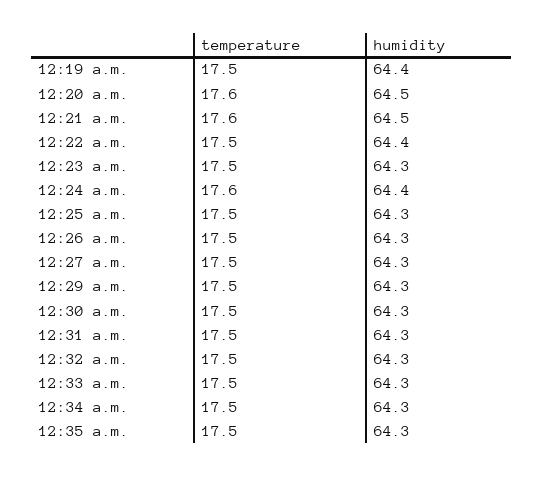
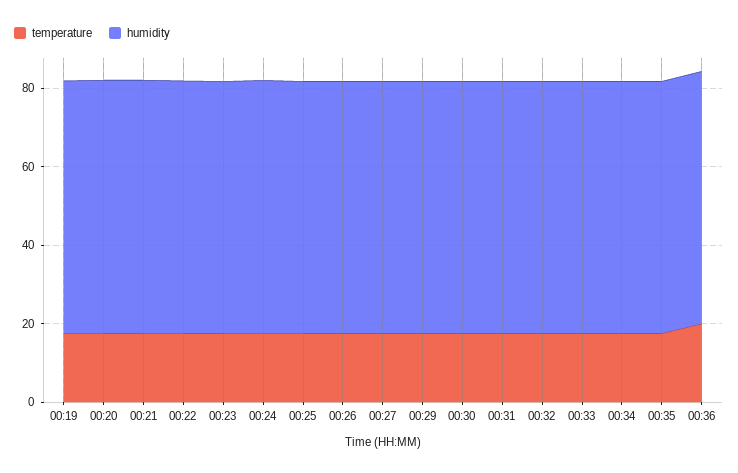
temperature, 00:36: none -> 20
humidity, 00:36: none -> 65

